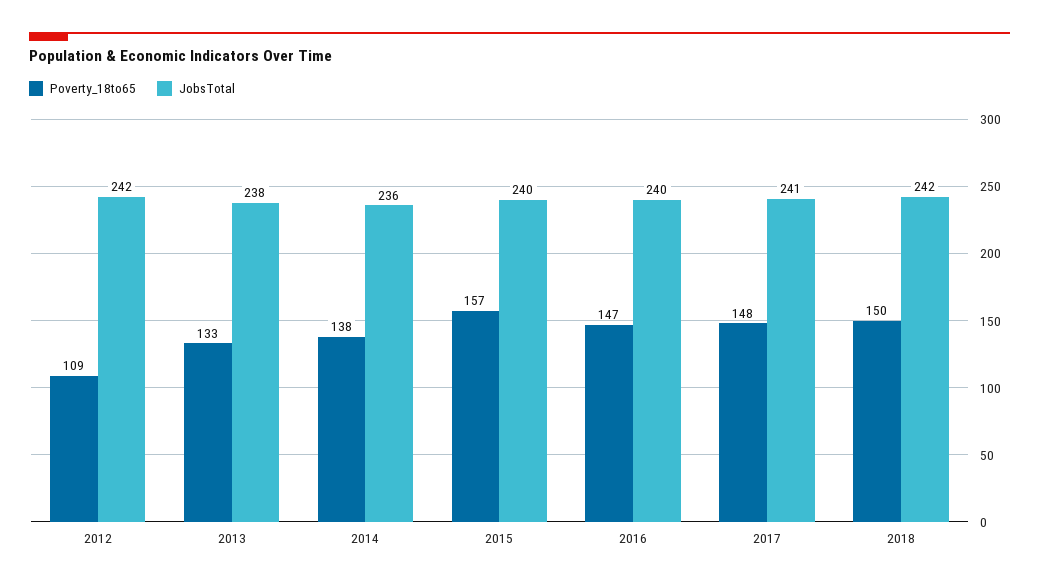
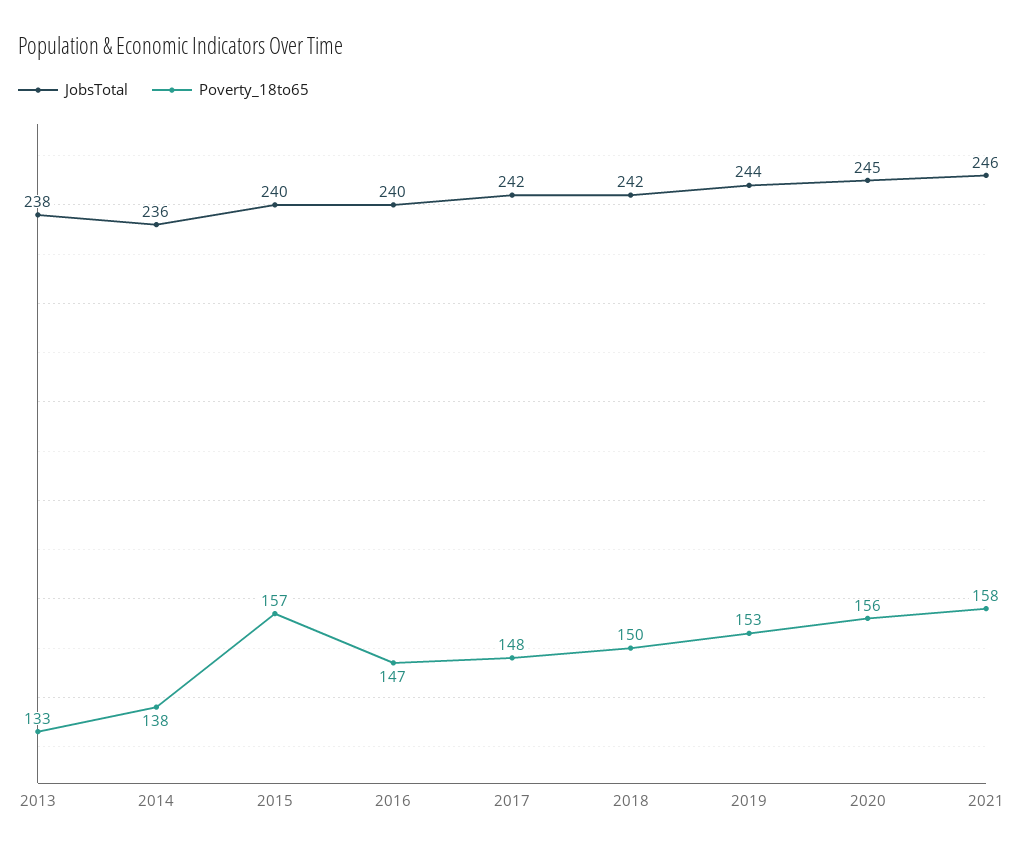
Poverty_18to65, 2012: 109 -> none
JobsTotal, 2012: 242 -> none
JobsTotal, 2017: 241 -> 242
JobsTotal, 2019: none -> 244
Poverty_18to65, 2019: none -> 153
JobsTotal, 2020: none -> 245
Poverty_18to65, 2020: none -> 156
JobsTotal, 2021: none -> 246
Poverty_18to65, 2021: none -> 158

